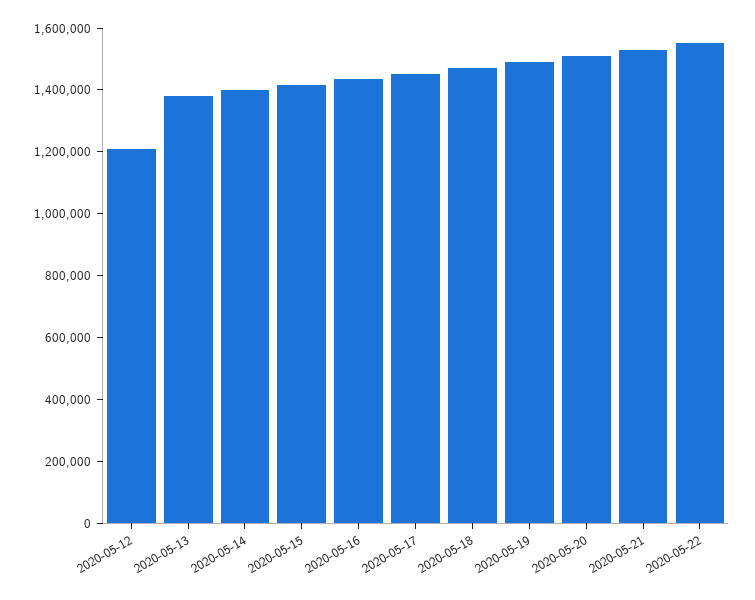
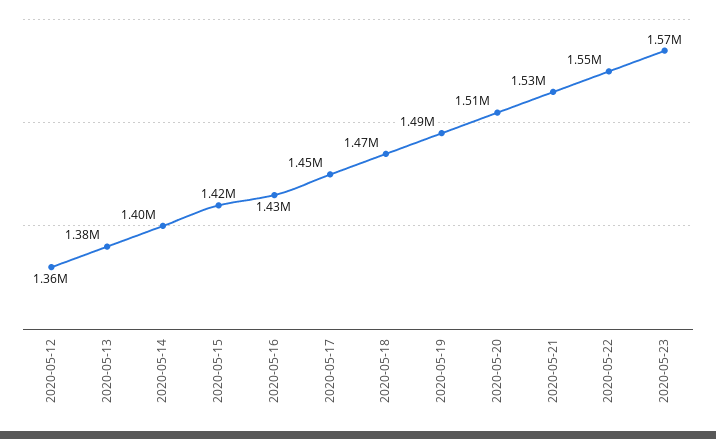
2020-05-12: 1200000 -> 1360000
2020-05-23: none -> 1570000

